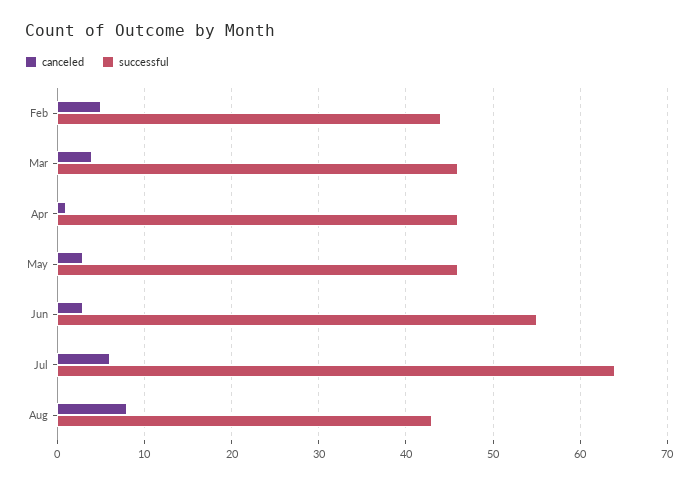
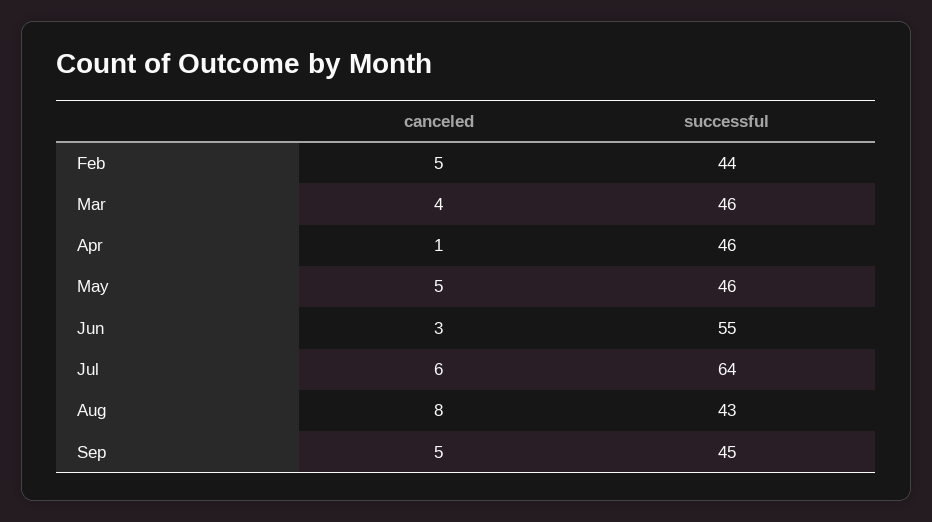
canceled, May: 3 -> 5
canceled, Sep: none -> 5
successful, Sep: none -> 45

